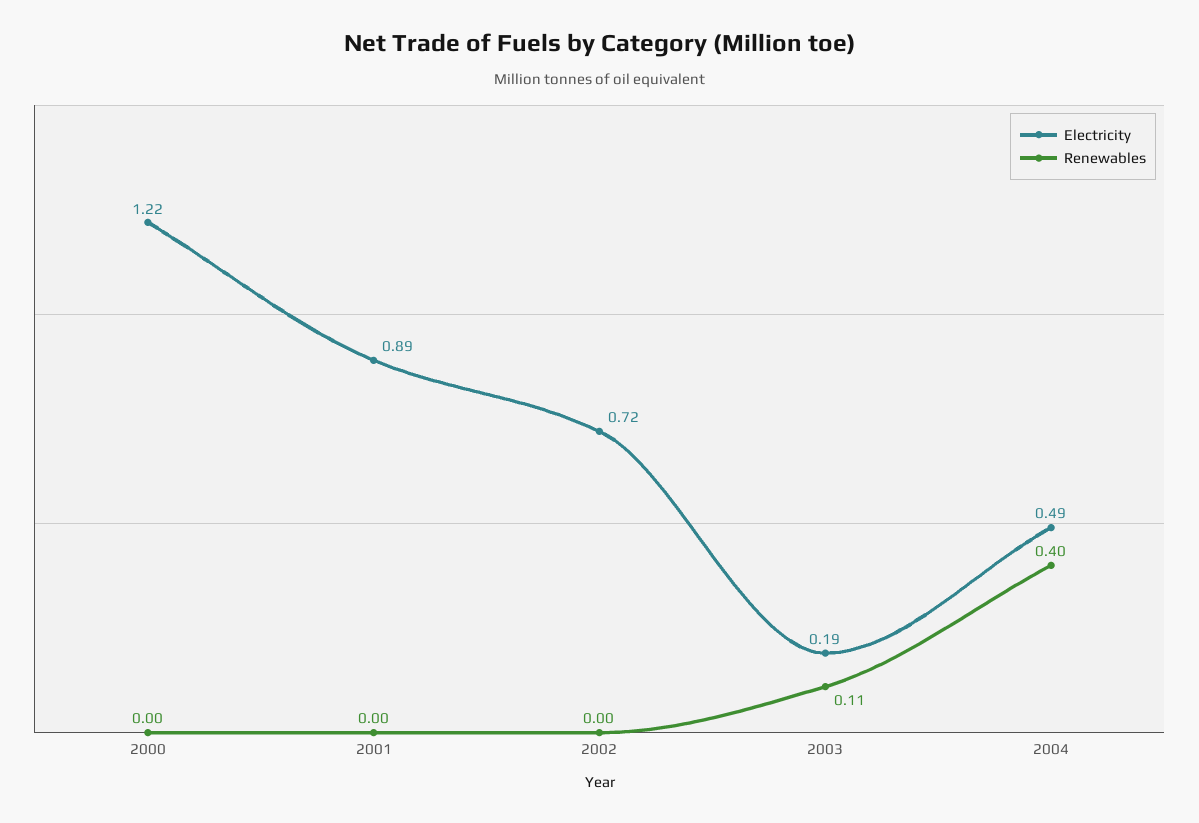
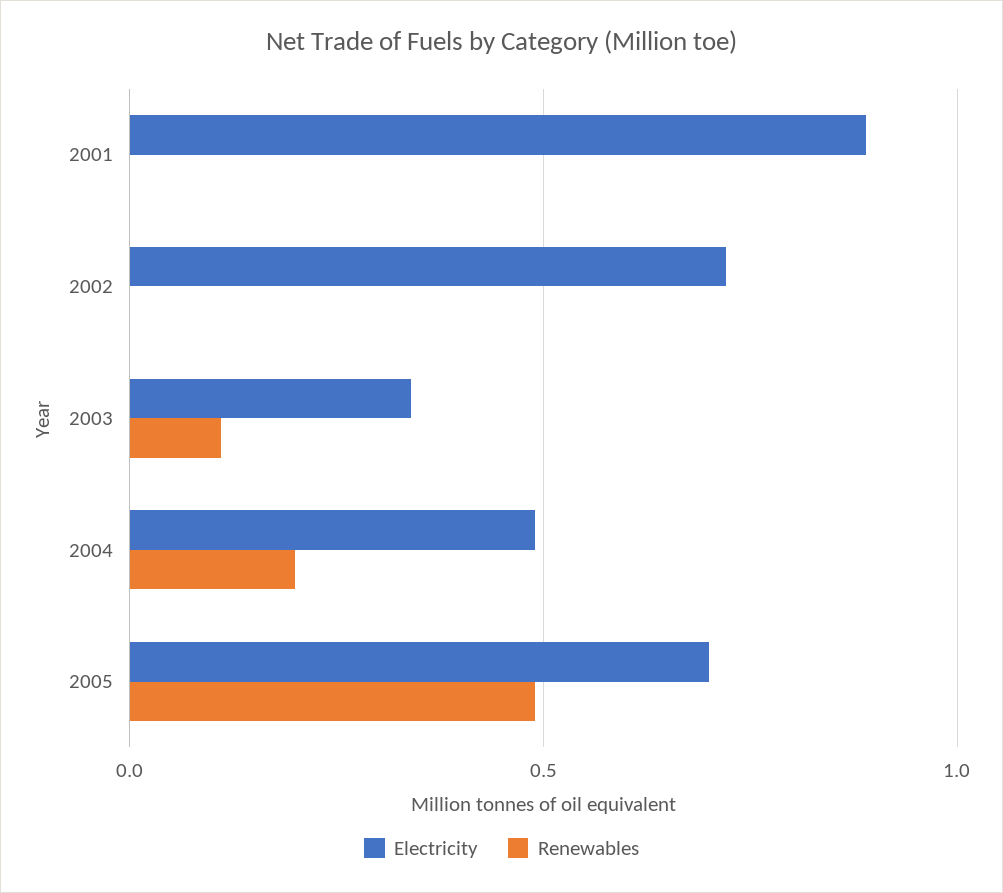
Electricity, 2000: 1.22 -> none
Renewables, 2000: 0 -> none
Electricity, 2003: 0.19 -> 0.35
Renewables, 2004: 0.4 -> 0.2
Electricity, 2005: none -> 0.7
Renewables, 2005: none -> 0.5

